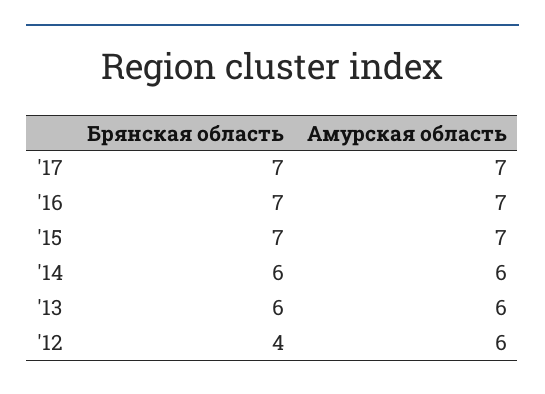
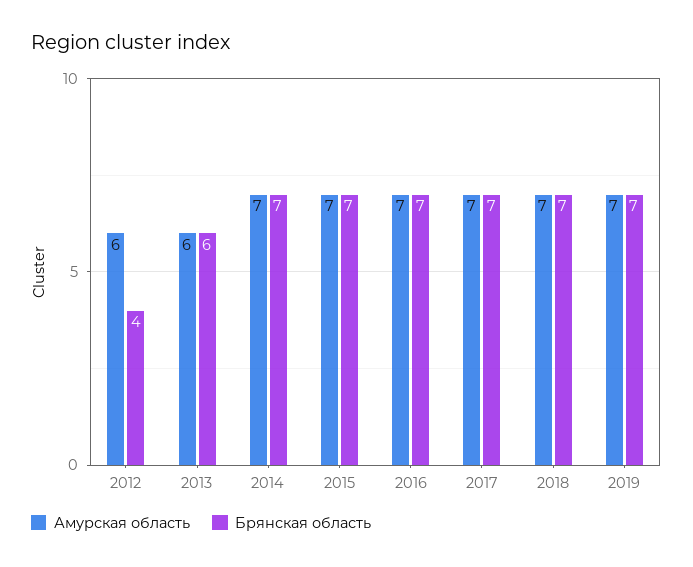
Брянская область, '14: 6 -> 7
Амурская область, '14: 6 -> 7
Амурская область, 2018: none -> 7
Брянская область, 2018: none -> 7
Амурская область, 2019: none -> 7
Брянская область, 2019: none -> 7

